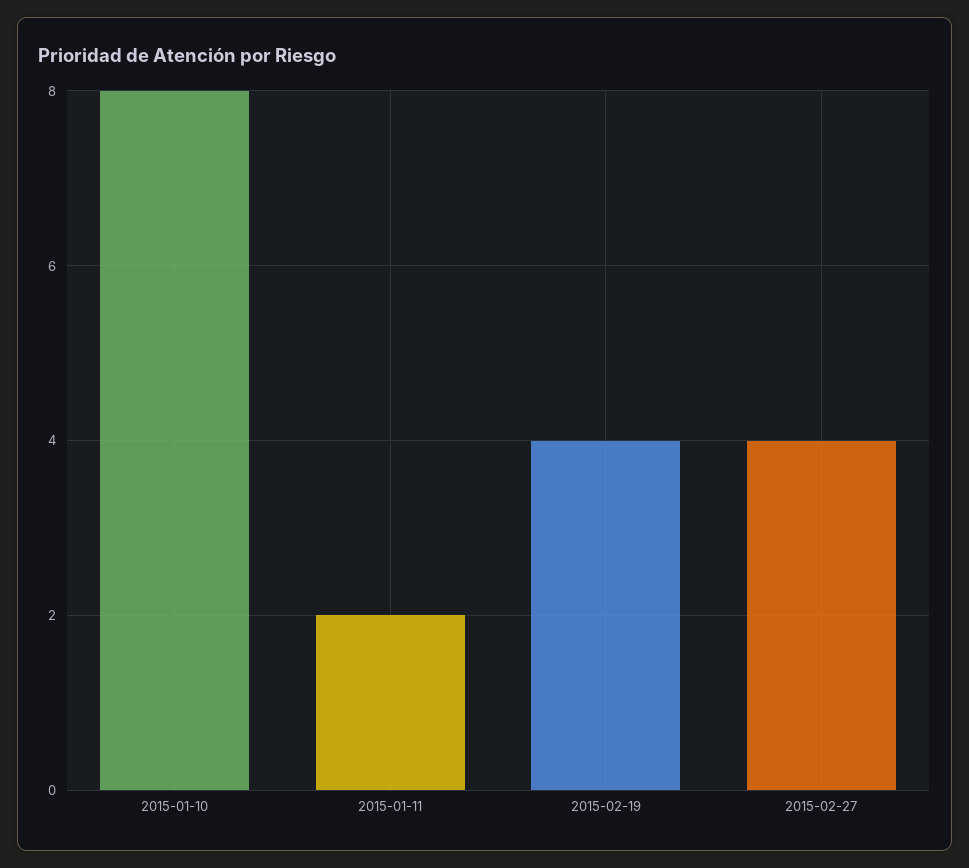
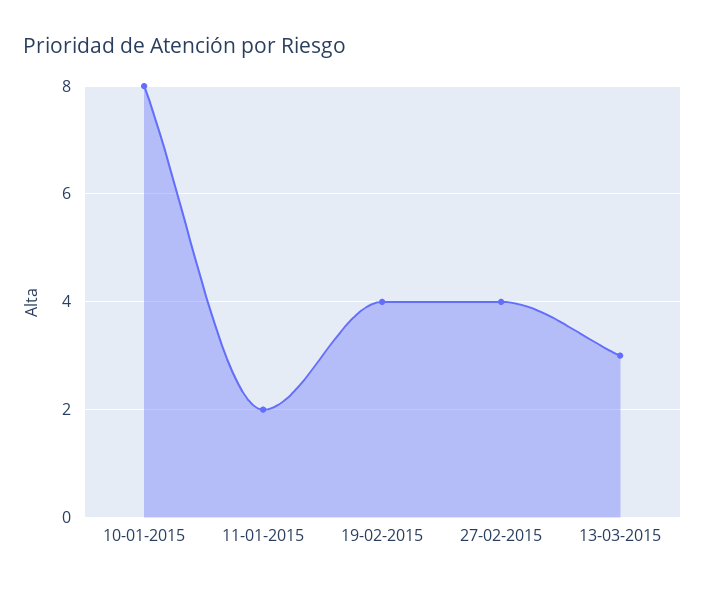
13-03-2015: none -> 3

